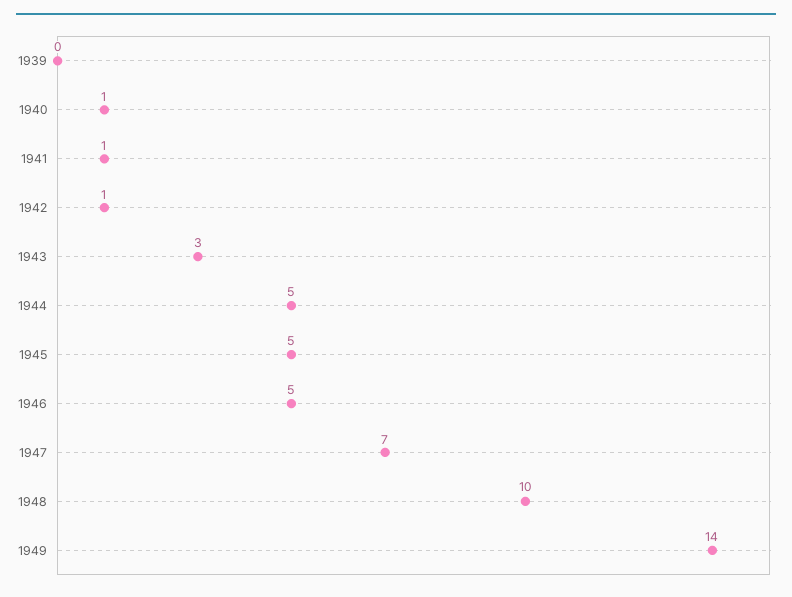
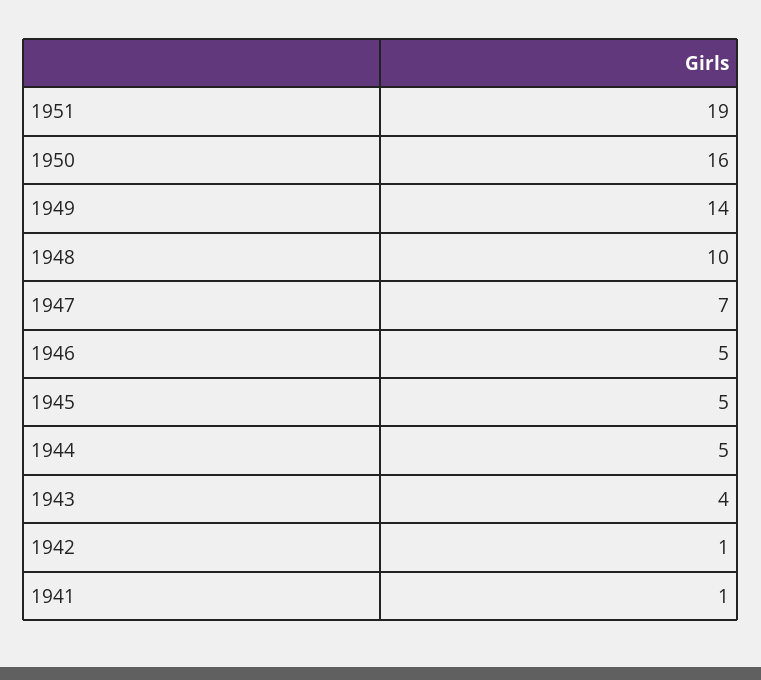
1939: 0 -> none
1940: 1 -> none
1943: 3 -> 4
1951: none -> 19
1950: none -> 16

